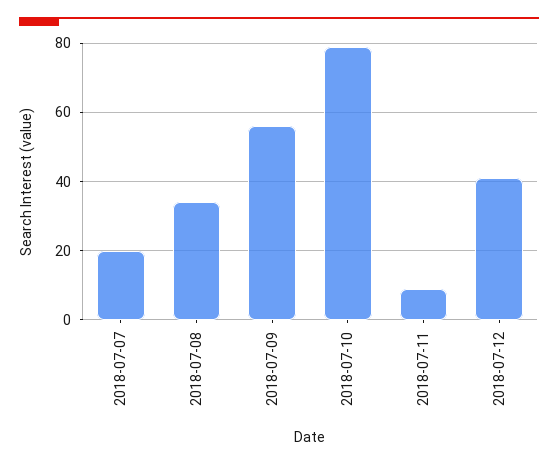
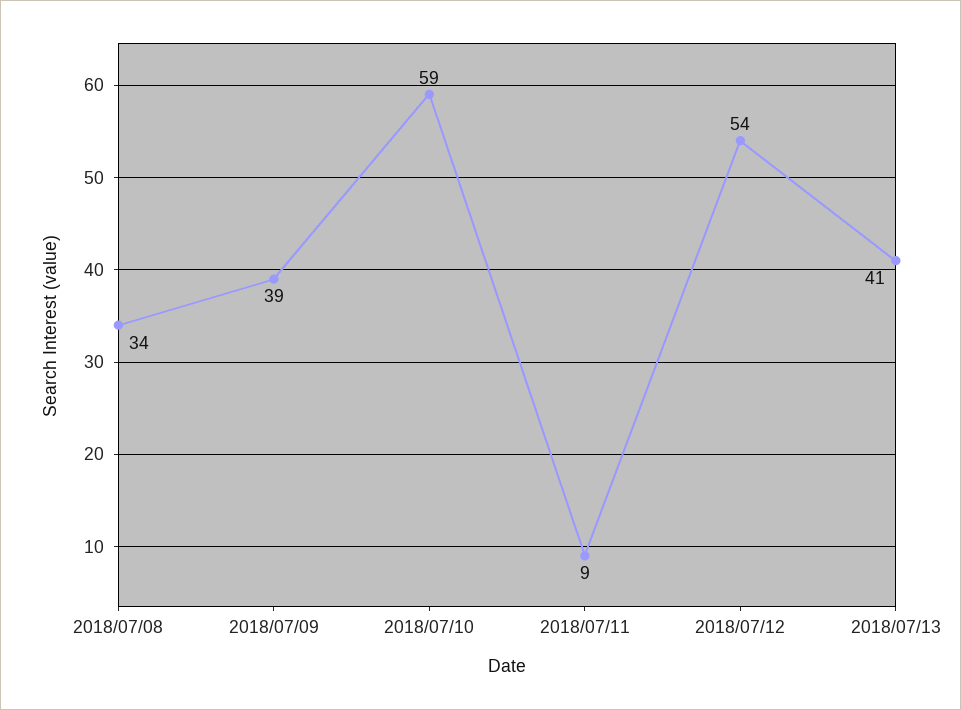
2018-07-07: 20 -> none
2018-07-09: 55 -> 39
2018-07-10: 80 -> 59
2018-07-12: 40 -> 54
2018/07/13: none -> 41

